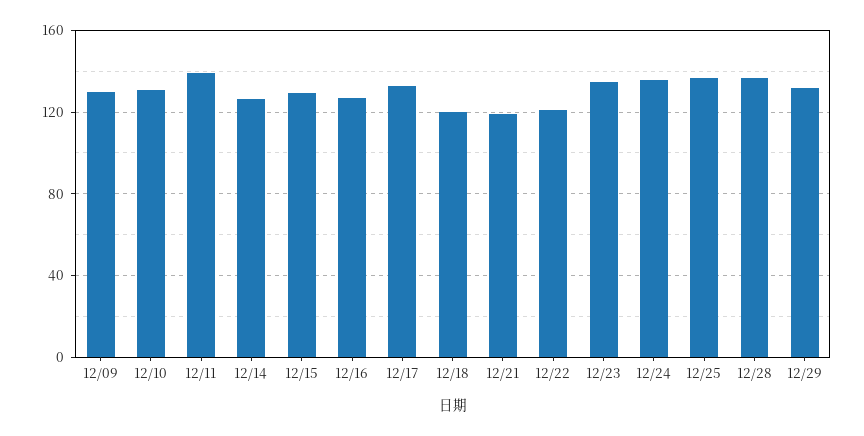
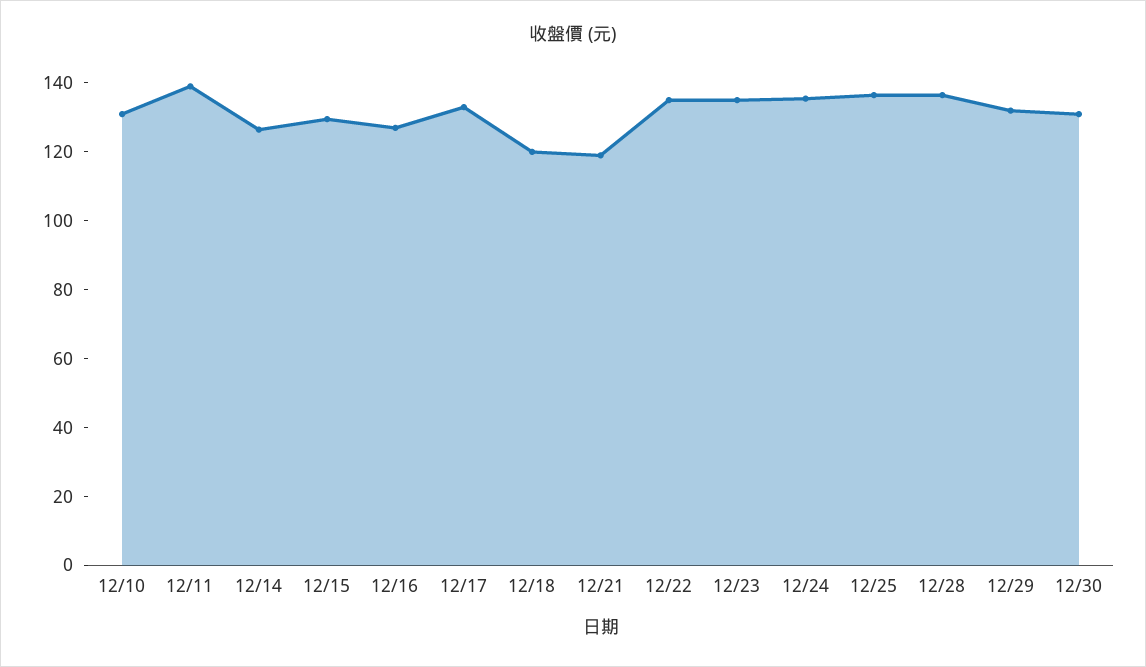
12/09: 130 -> none
12/22: 120 -> 135
12/30: none -> 130

